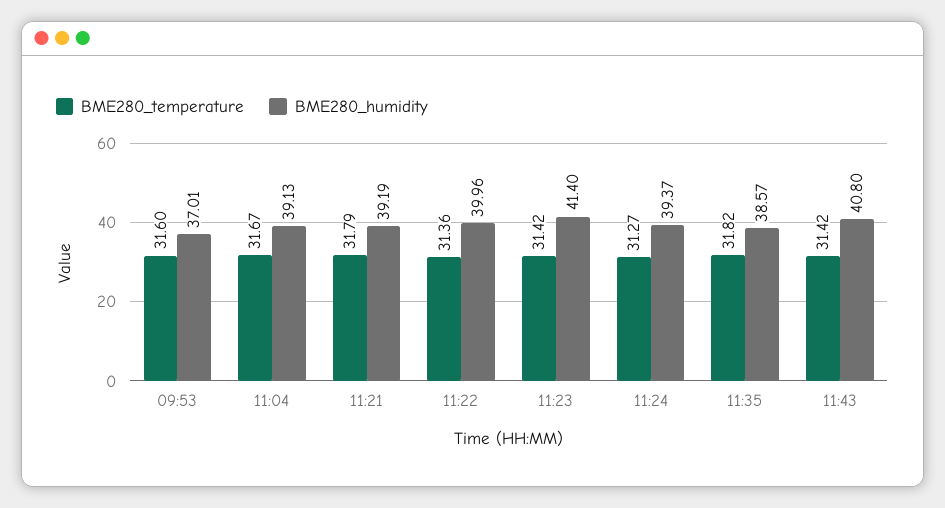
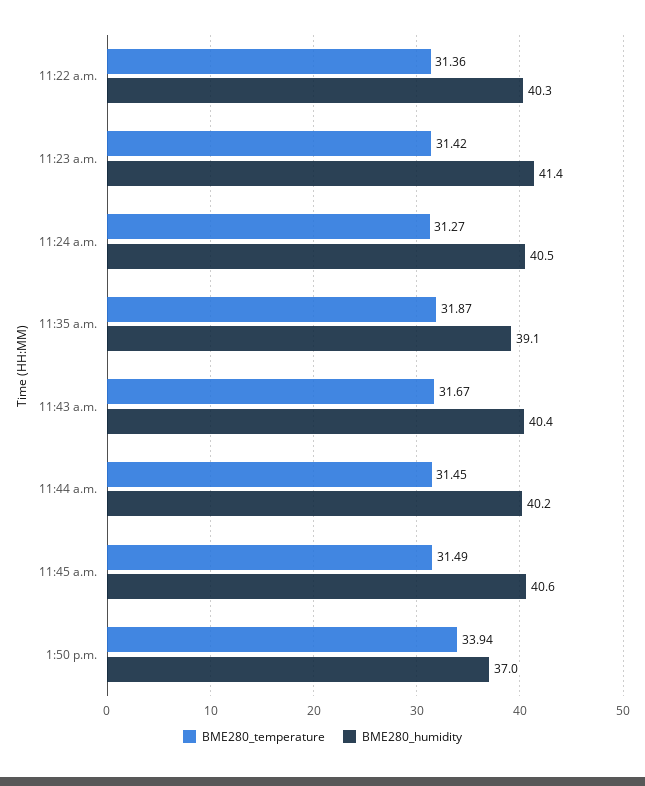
BME280_temperature, 09:53: 31.6 -> none
BME280_humidity, 09:53: 37.01 -> none
BME280_temperature, 11:04: 31.67 -> none
BME280_humidity, 11:04: 39.13 -> none
BME280_temperature, 11:21: 31.79 -> none
BME280_humidity, 11:21: 39.19 -> none
BME280_humidity, 11:22: 39.96 -> 40.3
BME280_humidity, 11:24: 39.37 -> 40.5
BME280_temperature, 11:35: 31.82 -> 31.87
BME280_humidity, 11:35: 38.57 -> 39.1
BME280_temperature, 11:43: 31.42 -> 31.67
BME280_humidity, 11:43: 40.8 -> 40.4
BME280_temperature, 11:44 a.m.: none -> 31.45
BME280_humidity, 11:44 a.m.: none -> 40.2
BME280_temperature, 11:45 a.m.: none -> 31.49
BME280_humidity, 11:45 a.m.: none -> 40.6
BME280_temperature, 1:50 p.m.: none -> 33.94
BME280_humidity, 1:50 p.m.: none -> 37

